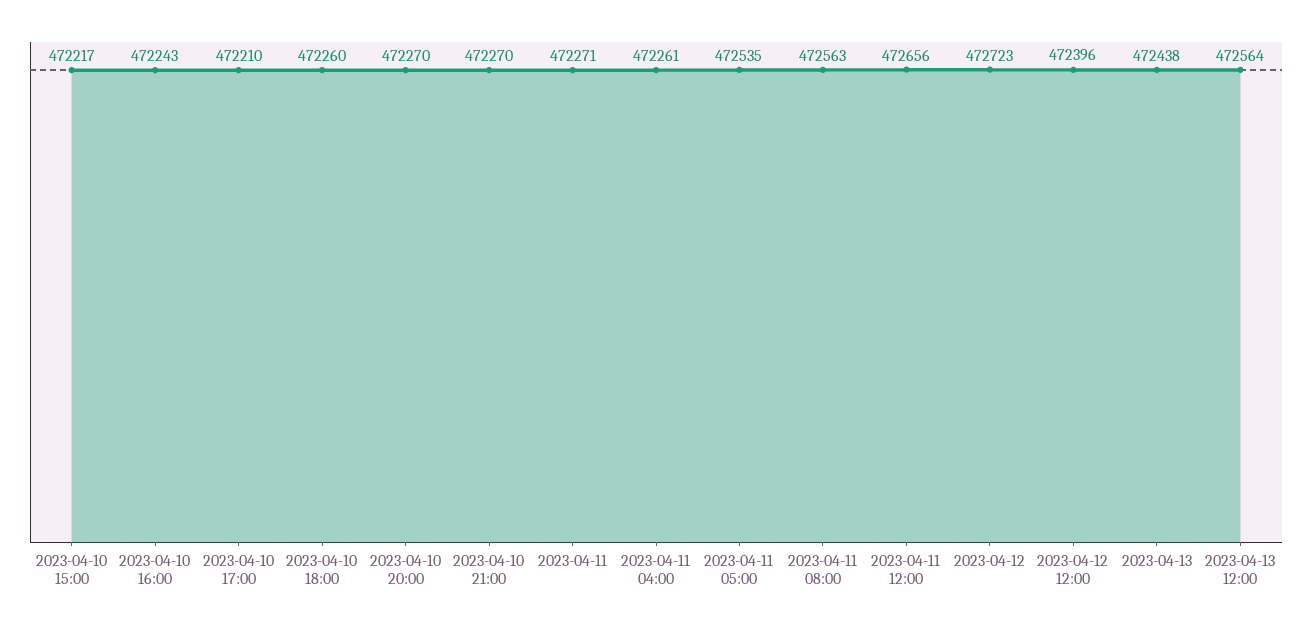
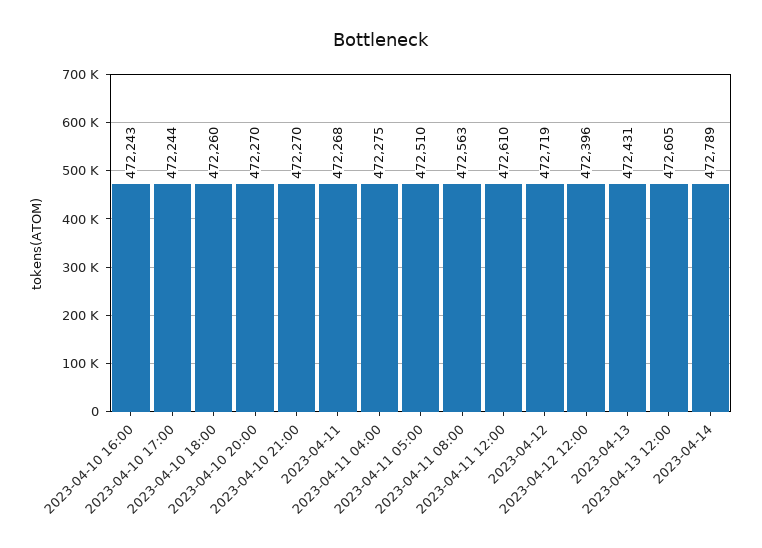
2023-04-10 15:00: 472217 -> none
2023-04-10 17:00: 472210 -> 472244
2023-04-11: 472271 -> 472268
2023-04-11 04:00: 472261 -> 472275
2023-04-11 05:00: 472535 -> 472510
2023-04-11 12:00: 472656 -> 472610
2023-04-12: 472723 -> 472719
2023-04-13: 472438 -> 472431
2023-04-13 12:00: 472564 -> 472605
2023-04-14: none -> 472789

